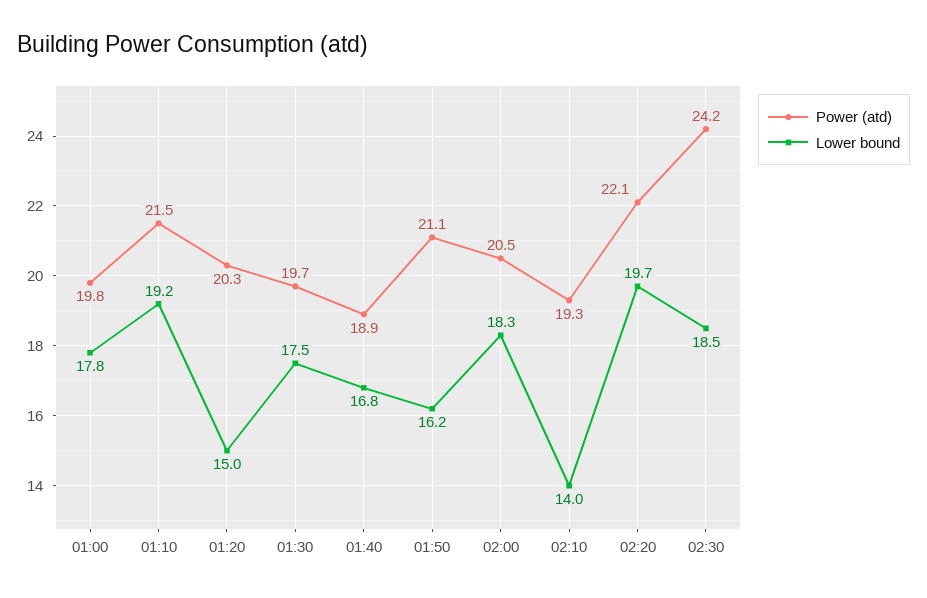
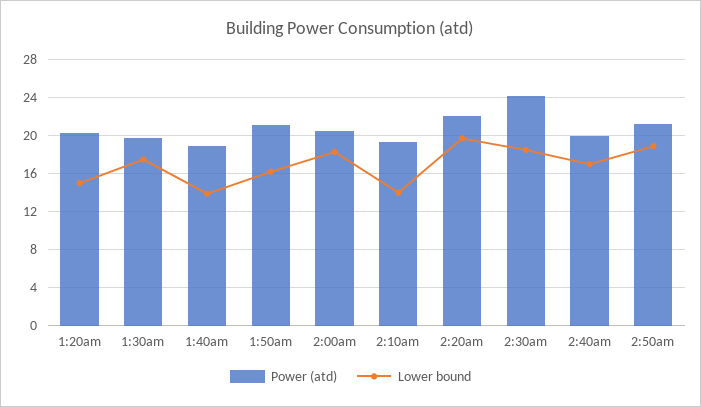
Power (atd), 01:00: 19.8 -> none
Lower bound, 01:00: 17.8 -> none
Power (atd), 01:10: 21.5 -> none
Lower bound, 01:10: 19.2 -> none
Lower bound, 01:40: 16.8 -> 14
Power (atd), 2:40am: none -> 20
Lower bound, 2:40am: none -> 17
Power (atd), 2:50am: none -> 21
Lower bound, 2:50am: none -> 19

